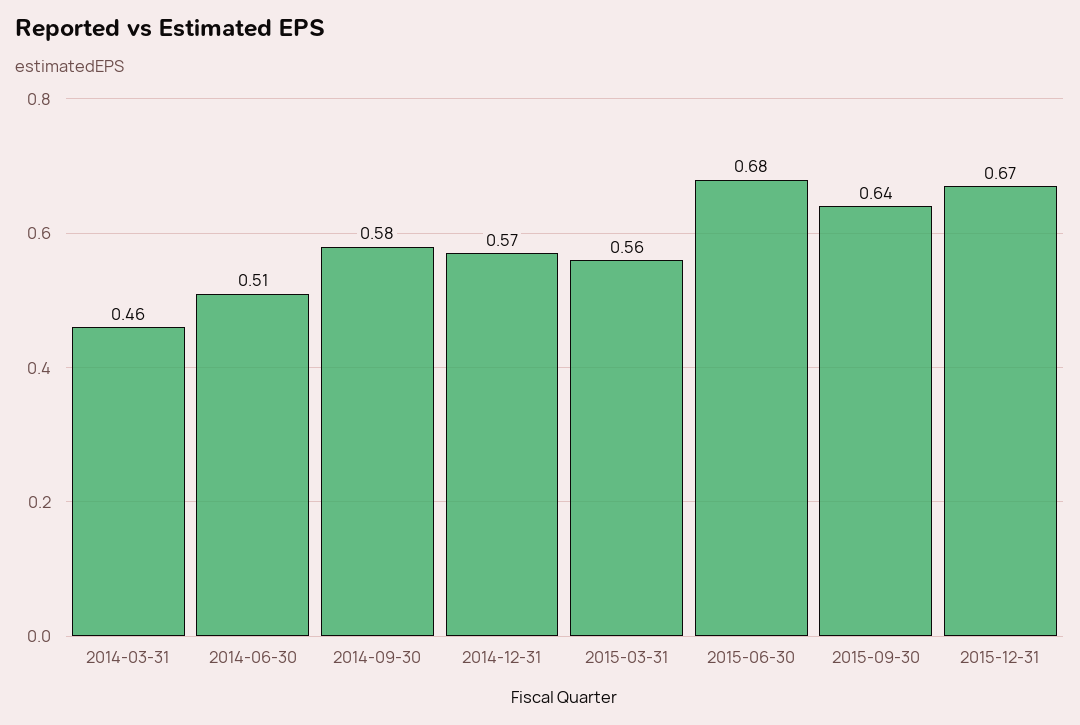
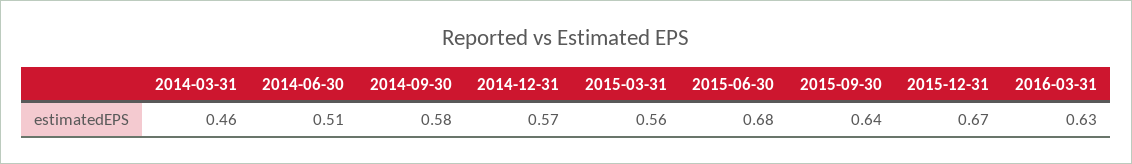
2016-03-31: none -> 0.63

